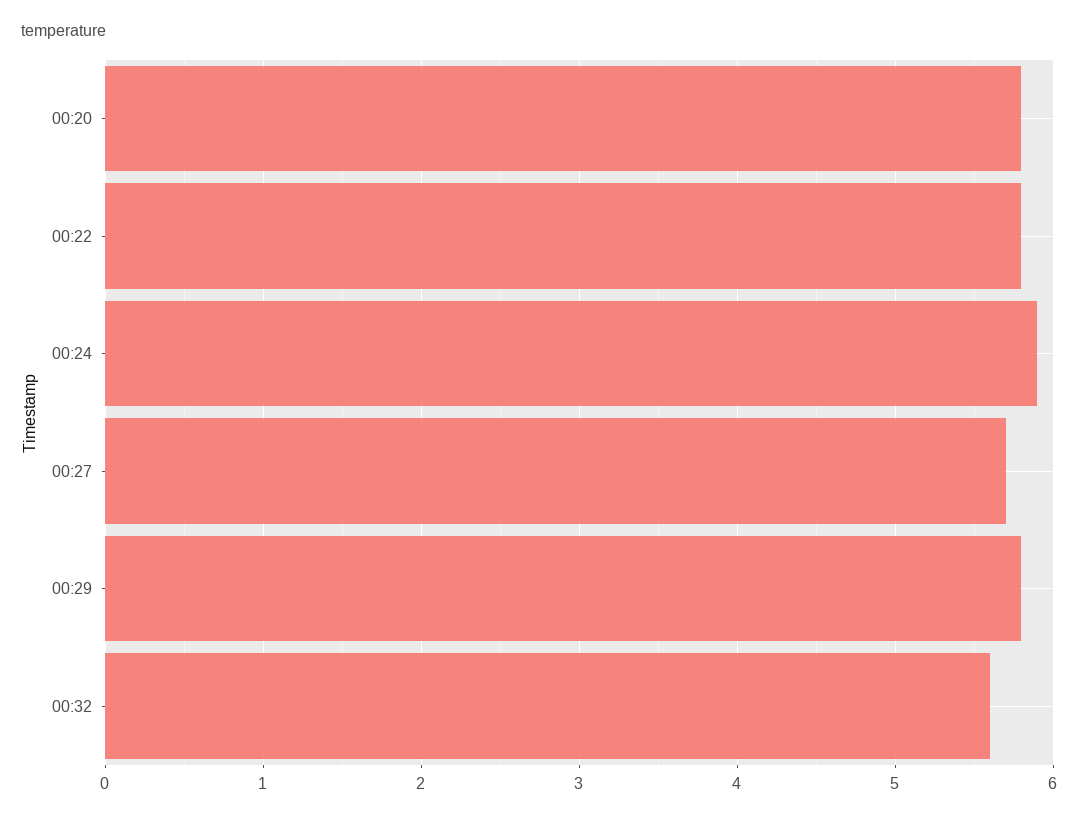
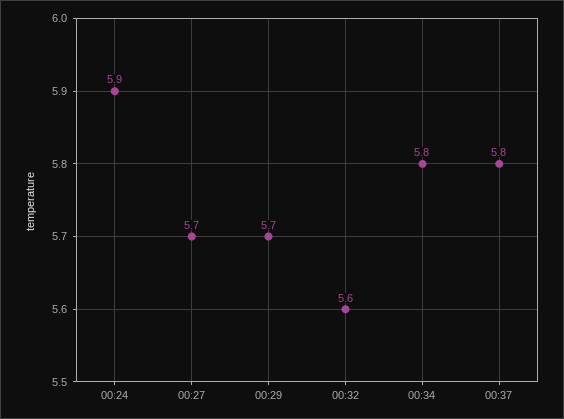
00:20: 5.8 -> none
00:22: 5.8 -> none
00:29: 5.8 -> 5.7
00:34: none -> 5.8
00:37: none -> 5.8

